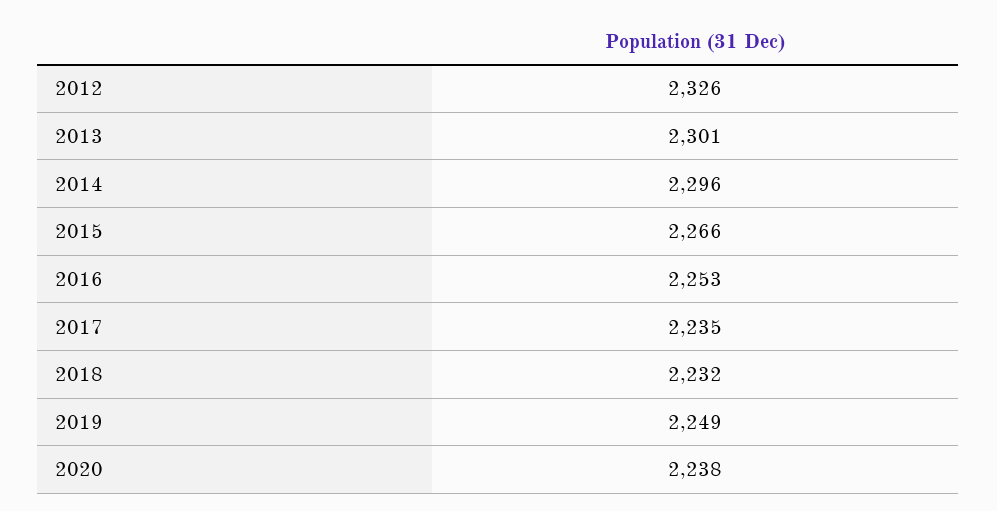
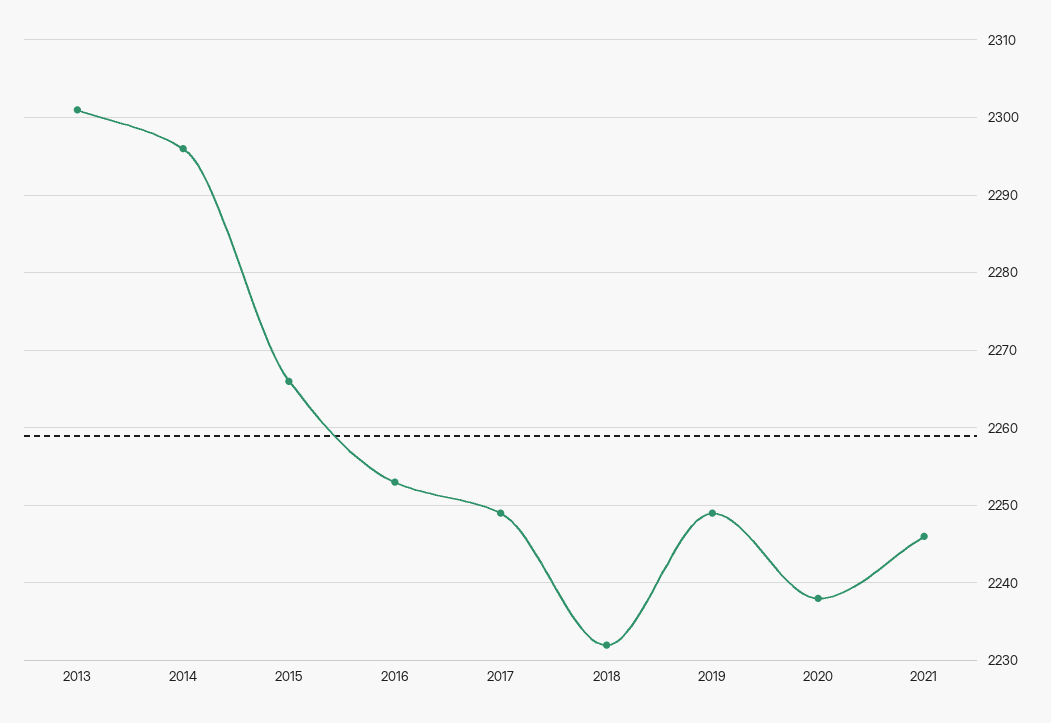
2012: 2326 -> none
2017: 2235 -> 2249
2021: none -> 2246

